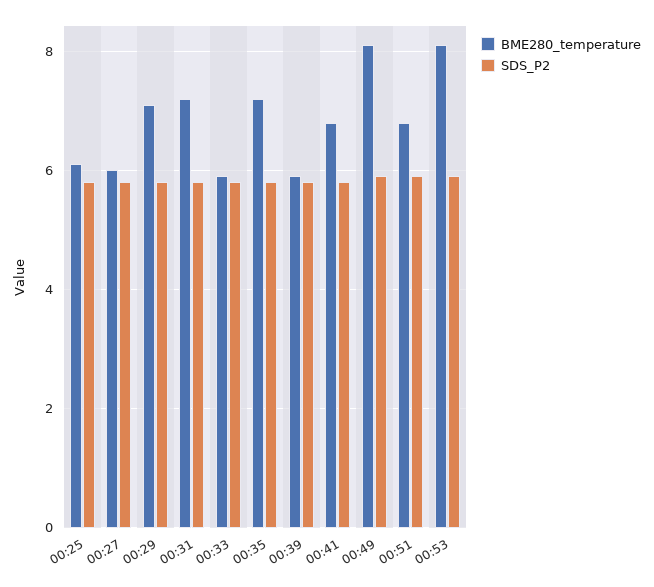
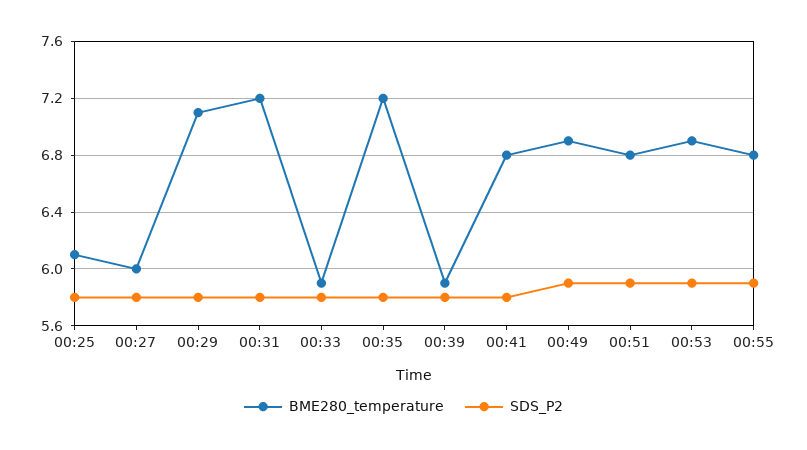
BME280_temperature, 00:49: 8 -> 6.9
BME280_temperature, 00:53: 8 -> 6.9
BME280_temperature, 00:55: none -> 6.8
SDS_P2, 00:55: none -> 5.9

